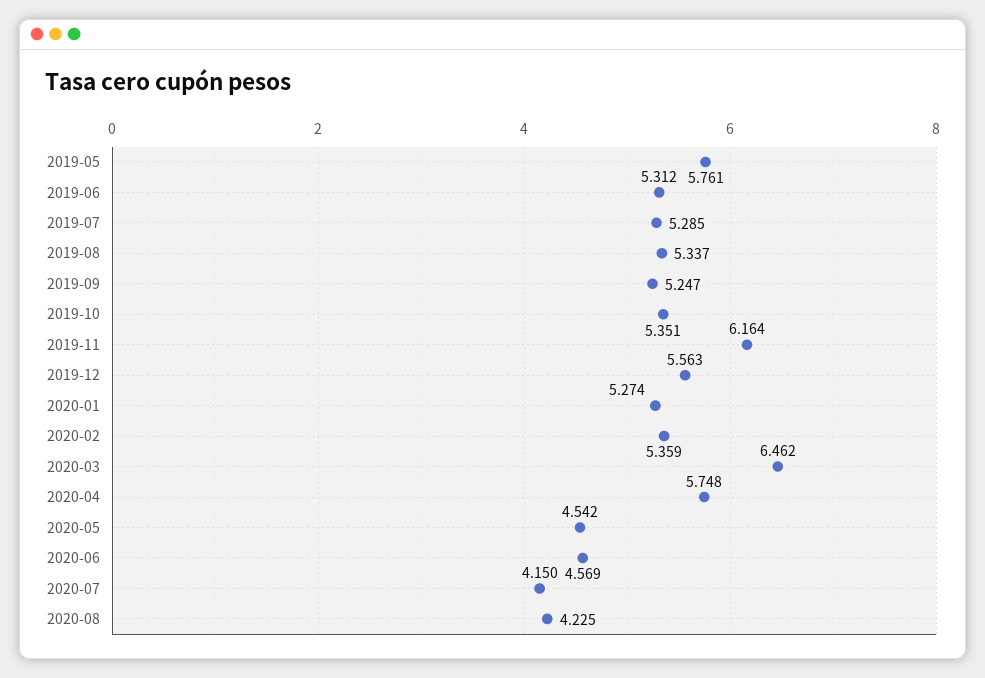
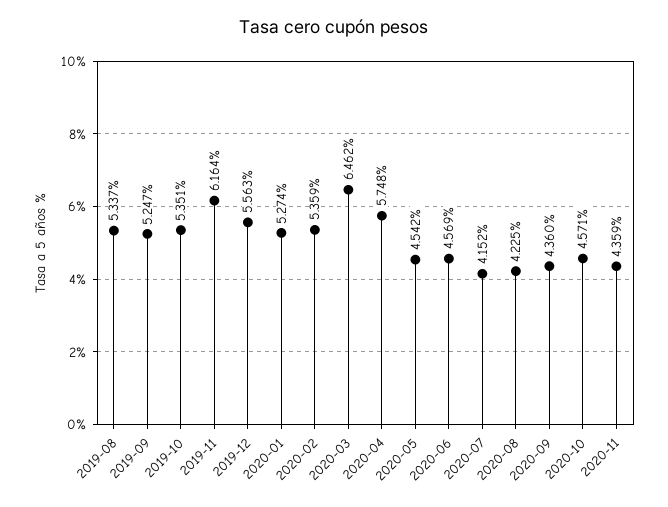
2019-05: 5.761 -> none
2019-06: 5.312 -> none
2019-07: 5.285 -> none
2020-07: 4.15 -> 4.152
2020-09: none -> 4.36
2020-10: none -> 4.571
2020-11: none -> 4.359

